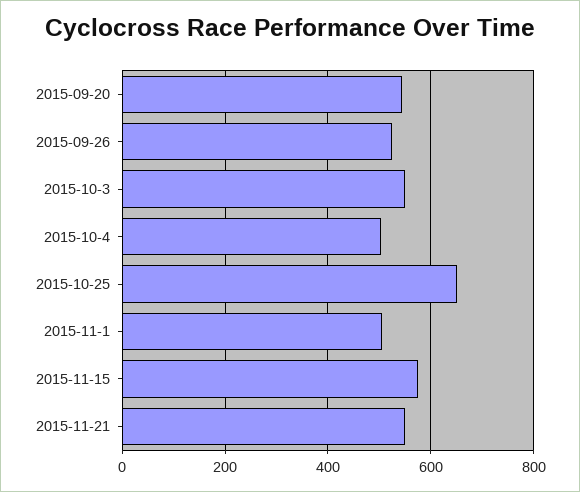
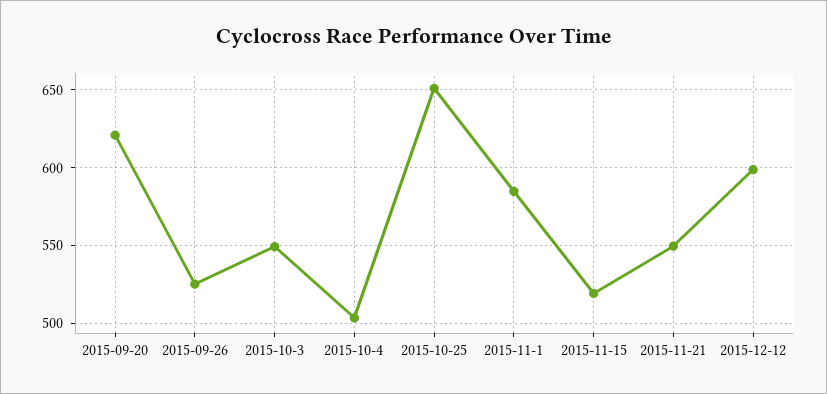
2015-09-20: 540 -> 620
2015-11-1: 500 -> 585
2015-11-15: 580 -> 520
2015-12-12: none -> 600

